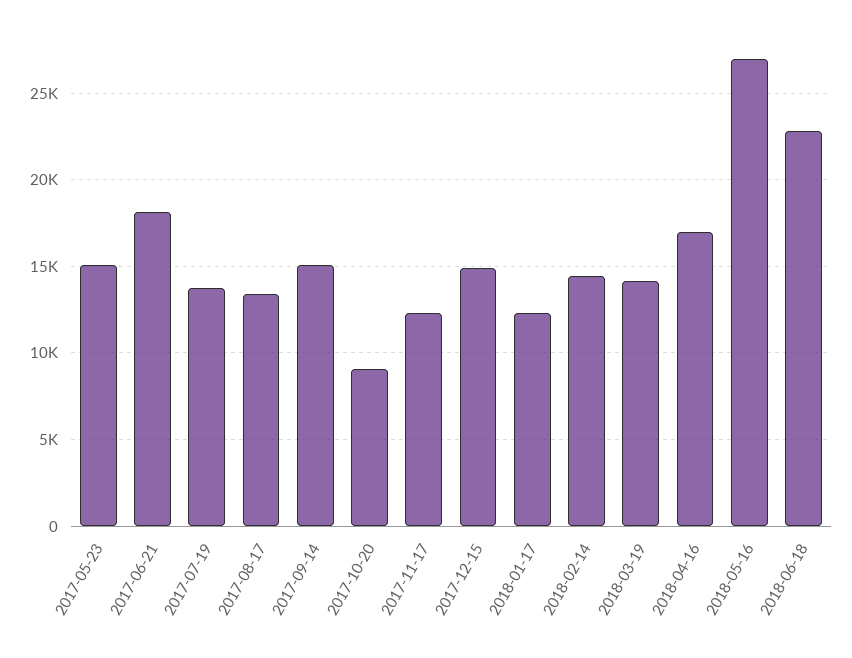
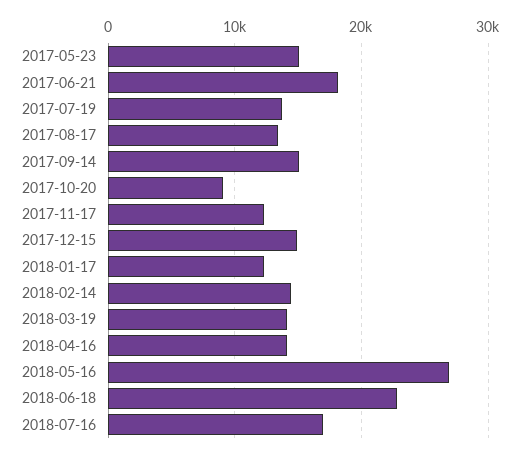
2018-04-16: 17000 -> 14000
2018-07-16: none -> 17000

